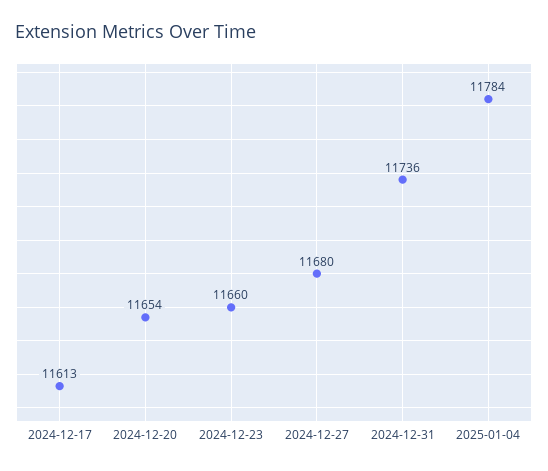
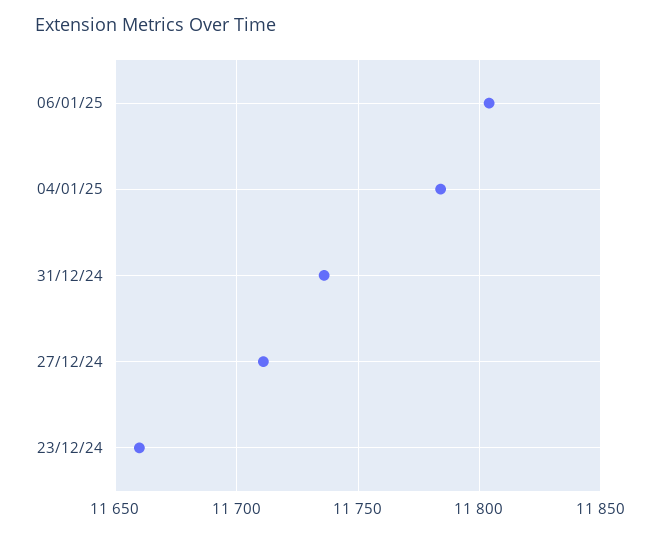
2024-12-17: 11613 -> none
2024-12-20: 11654 -> none
2024-12-27: 11680 -> 11710
06/01/25: none -> 11805

